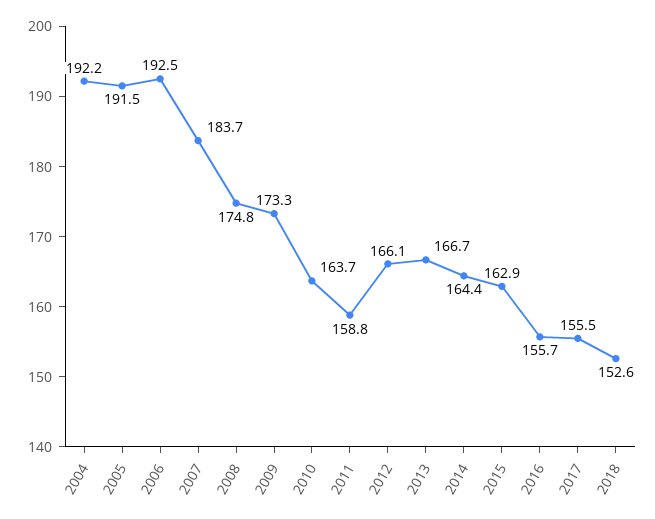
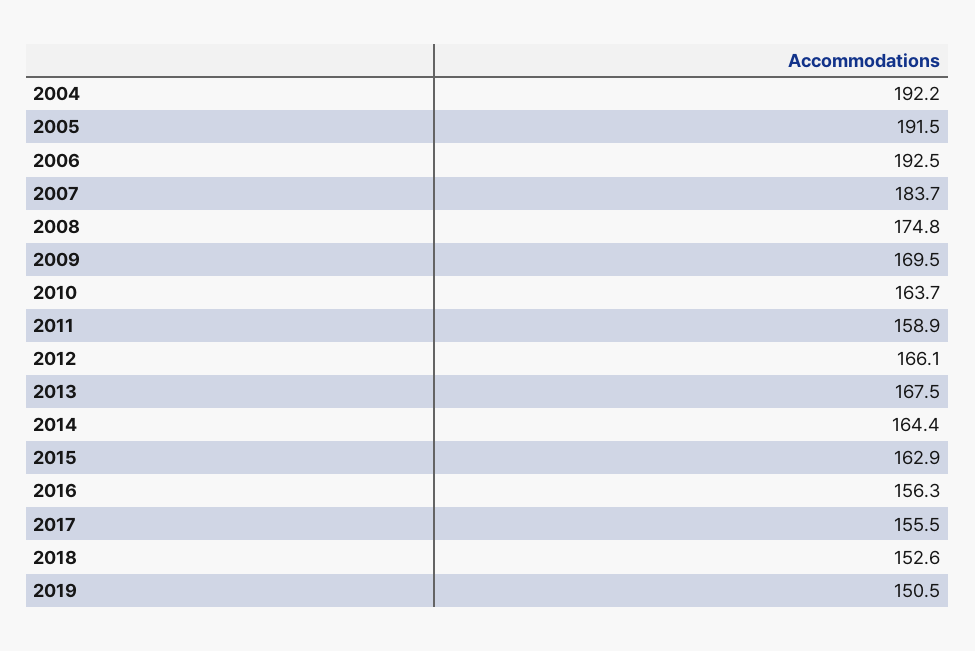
2009: 173.3 -> 169.5
2011: 158.8 -> 158.9
2013: 166.7 -> 167.5
2016: 155.7 -> 156.3
2019: none -> 150.5

